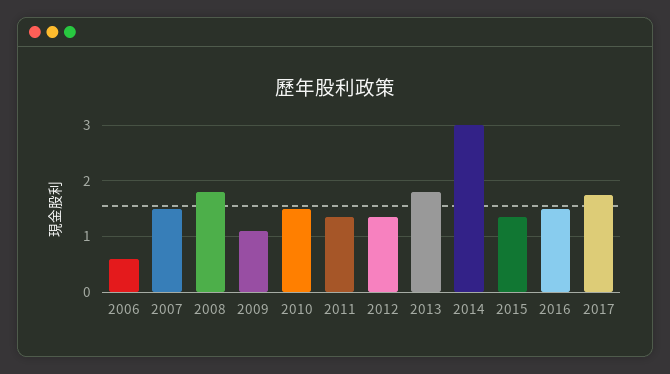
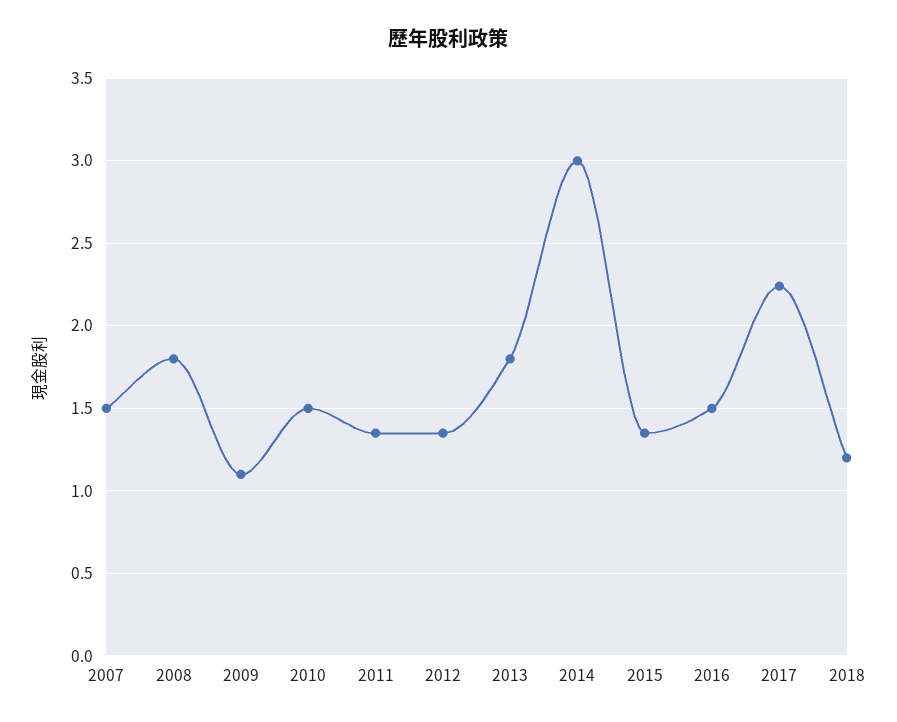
2006: 0.6 -> none
2017: 1.8 -> 2.25
2018: none -> 1.2

